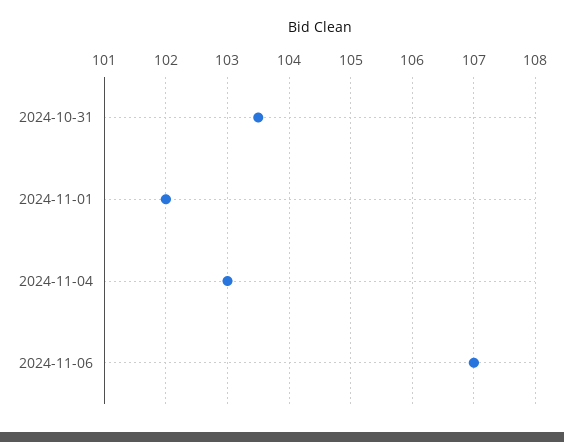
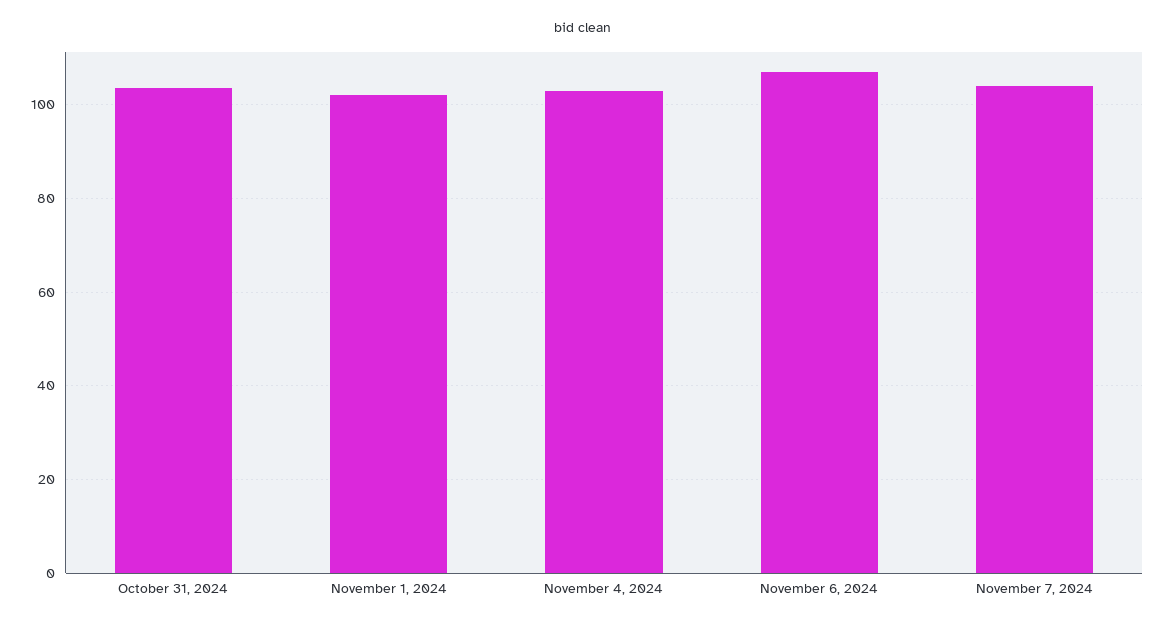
November 7, 2024: none -> 104

